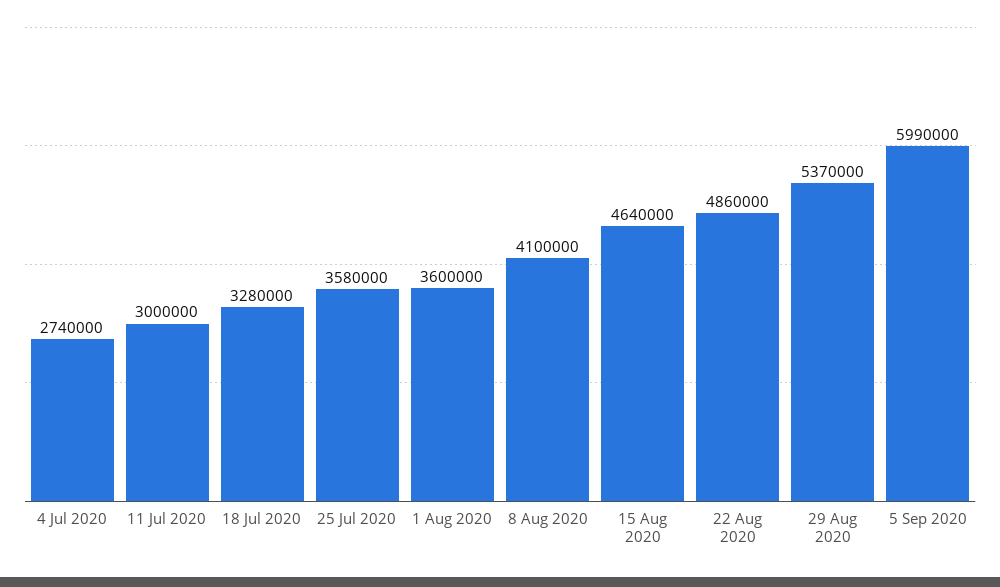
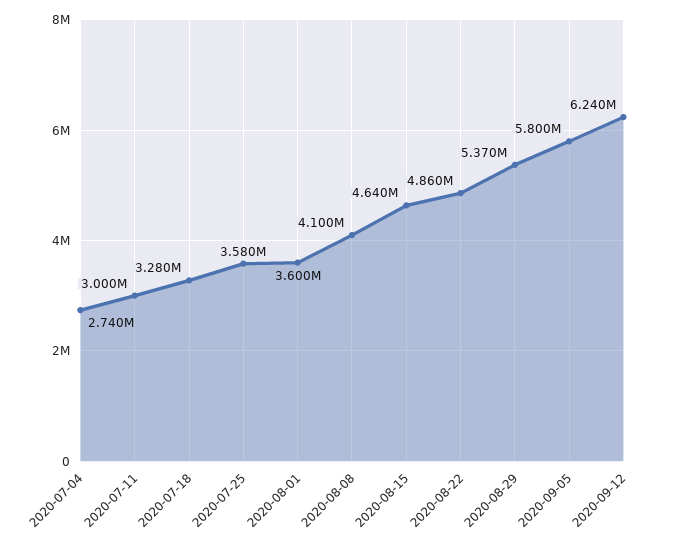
5 Sep 2020: 5990000 -> 5800000
2020-09-12: none -> 6240000

